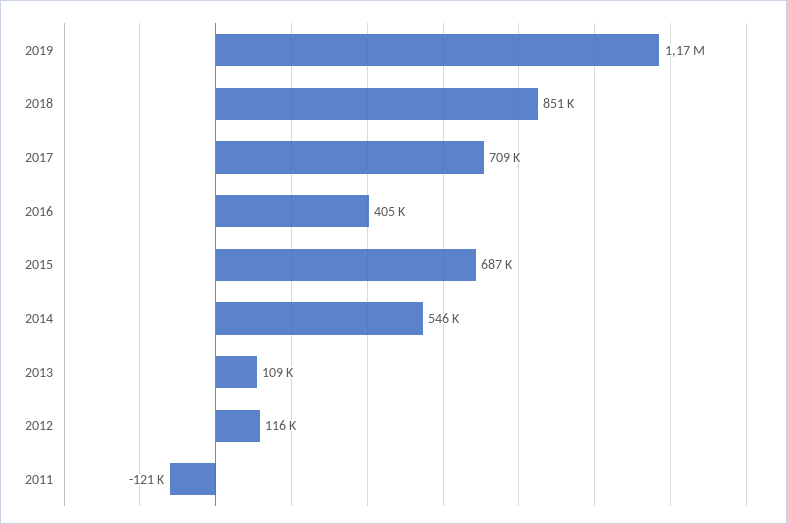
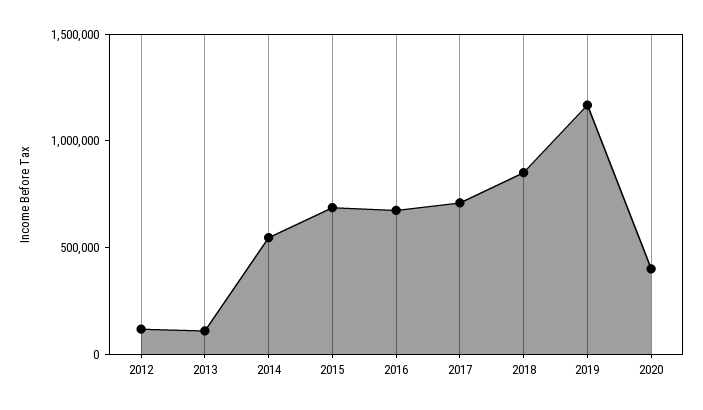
2016: 405000 -> 700000
2011: -121000 -> none
2020: none -> 400000

